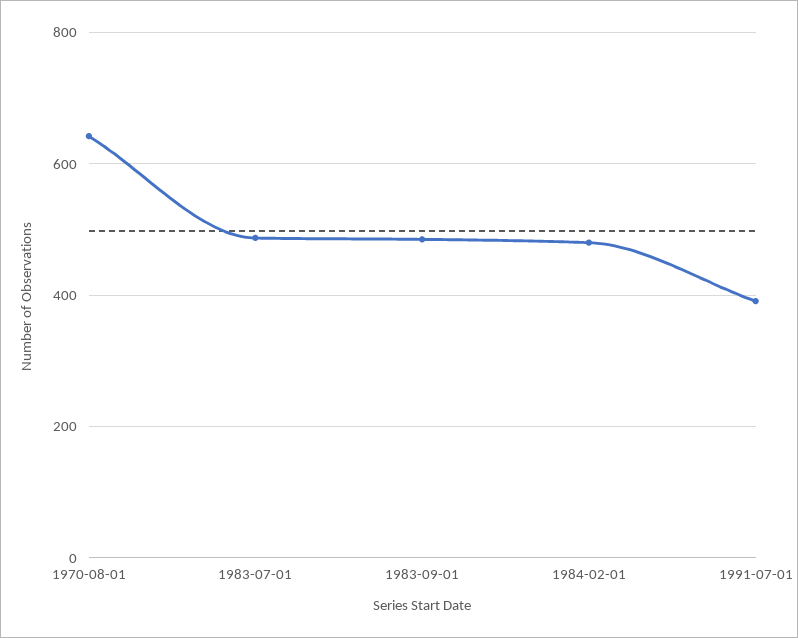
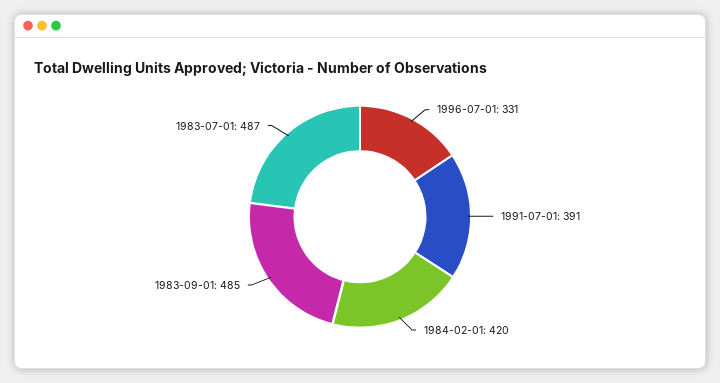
1970-08-01: 640 -> none
1984-02-01: 480 -> 420
1996-07-01: none -> 331

